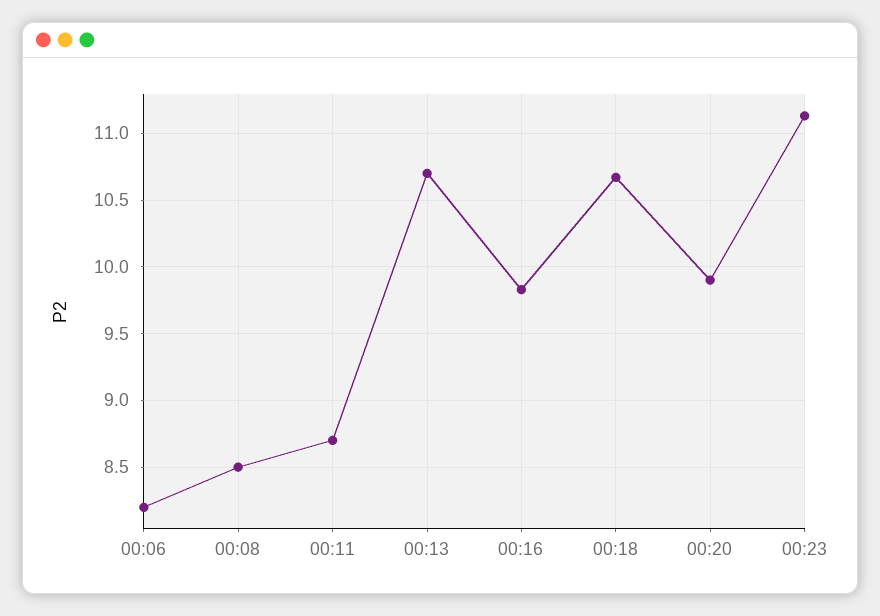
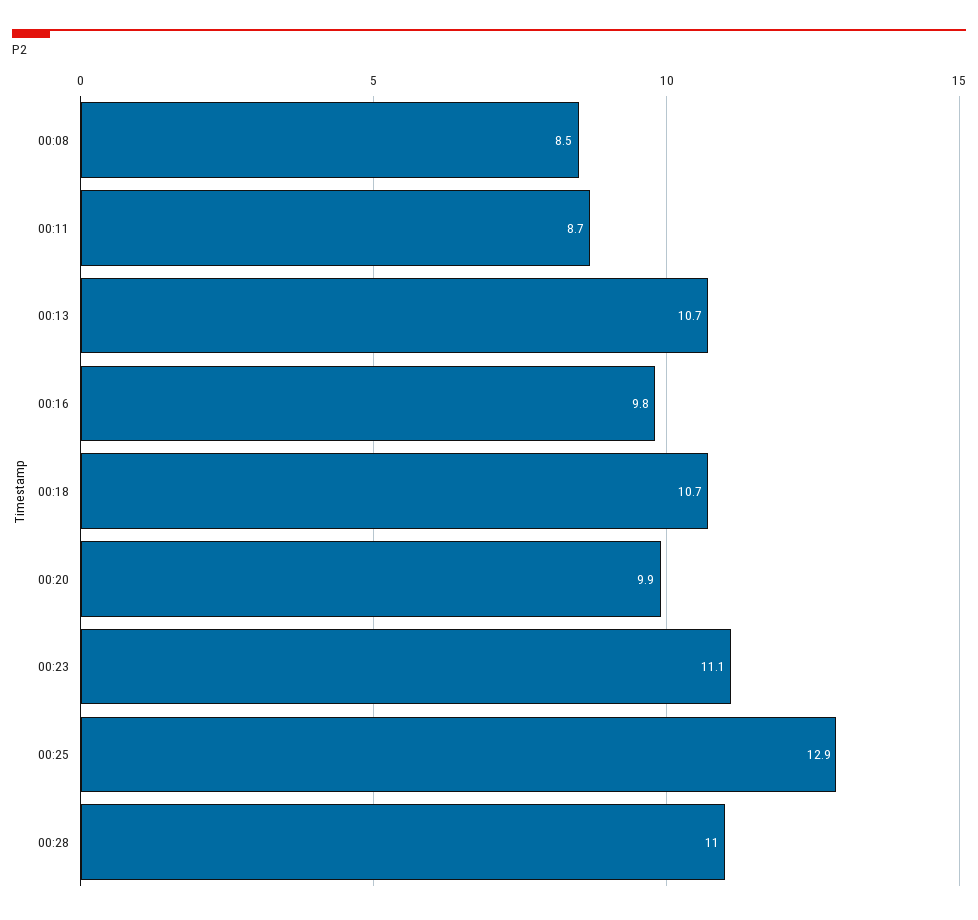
00:06: 8.2 -> none
00:25: none -> 12.9
00:28: none -> 11

